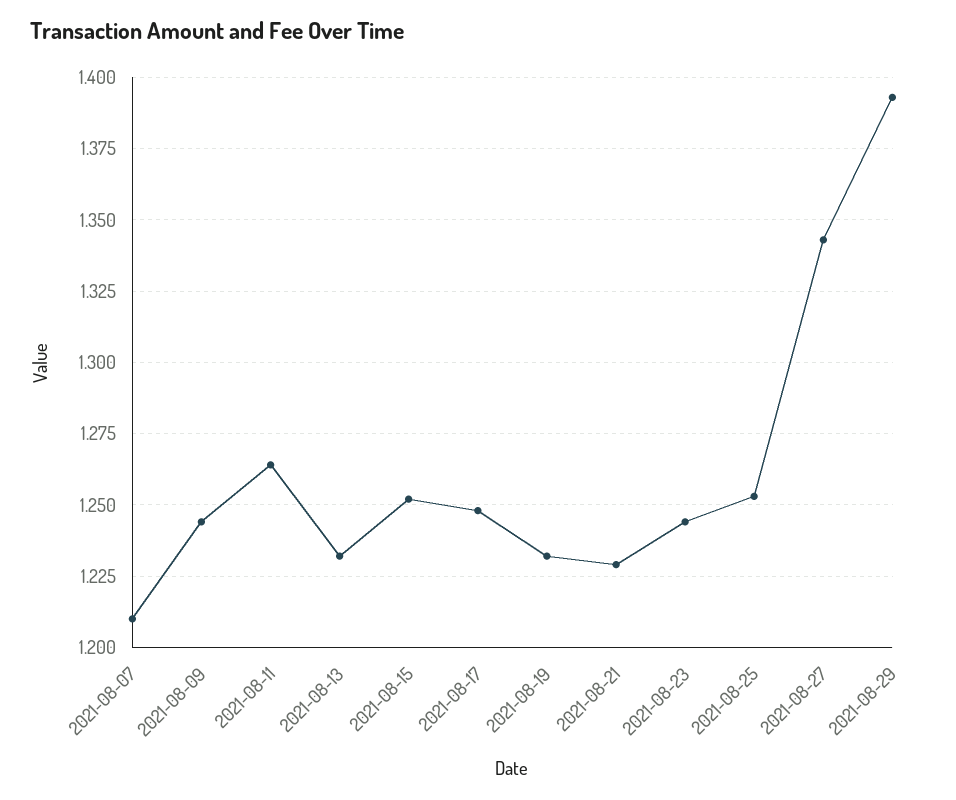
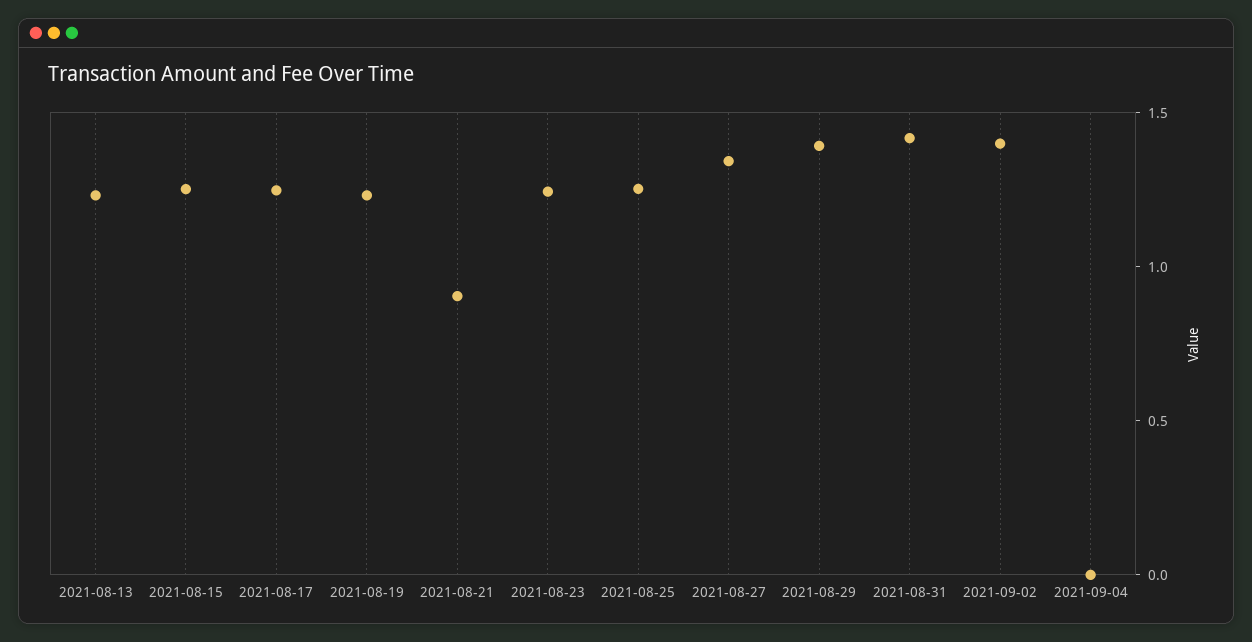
2021-08-07: 1.21 -> none
2021-08-09: 1.245 -> none
2021-08-11: 1.265 -> none
2021-08-21: 1.23 -> 0.9
2021-08-31: none -> 1.4
2021-09-02: none -> 1.4
2021-09-04: none -> 0

